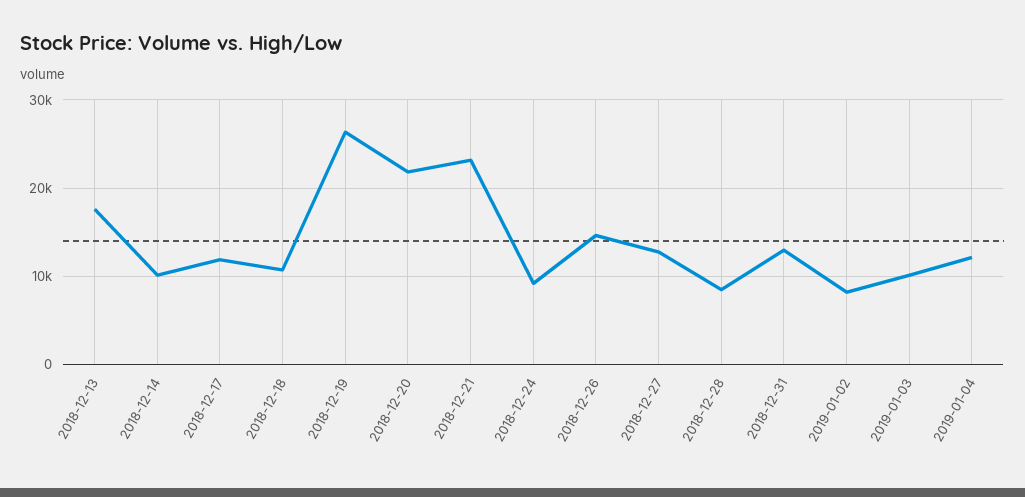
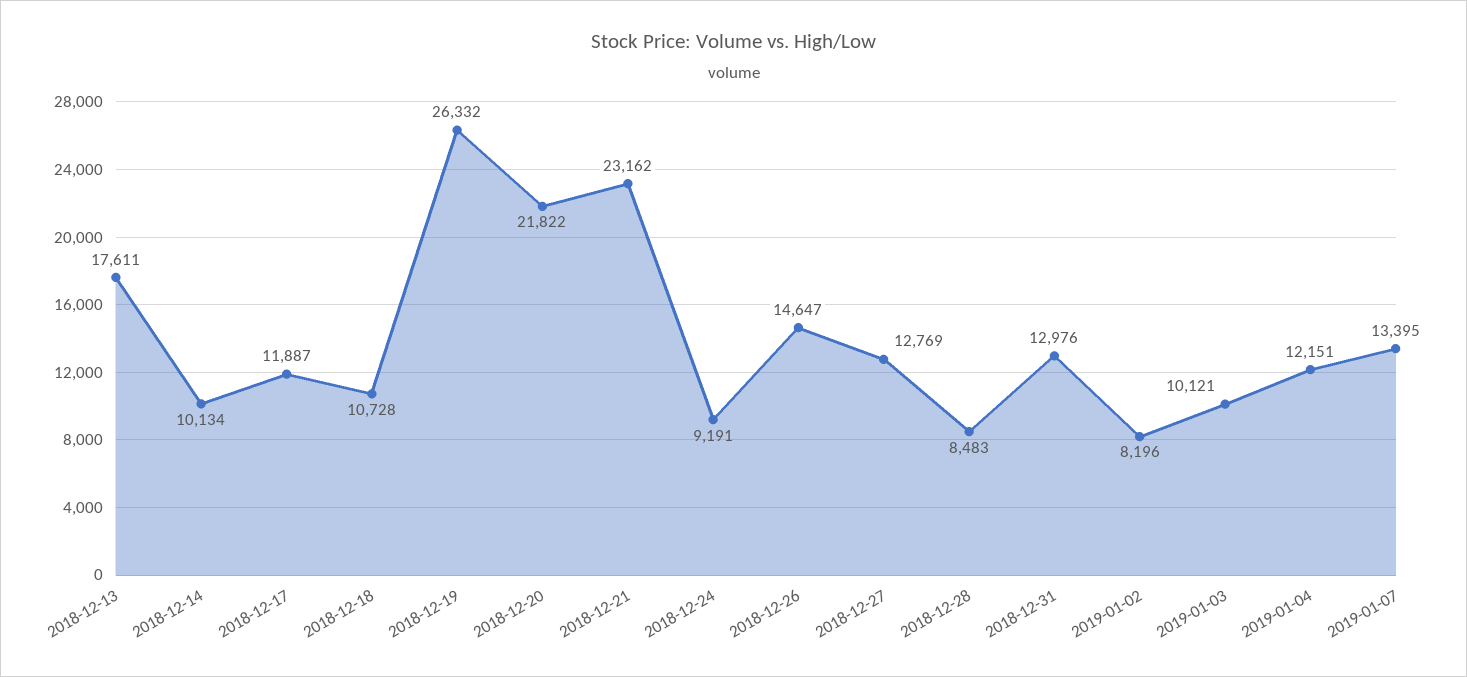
2019-01-07: none -> 13395

